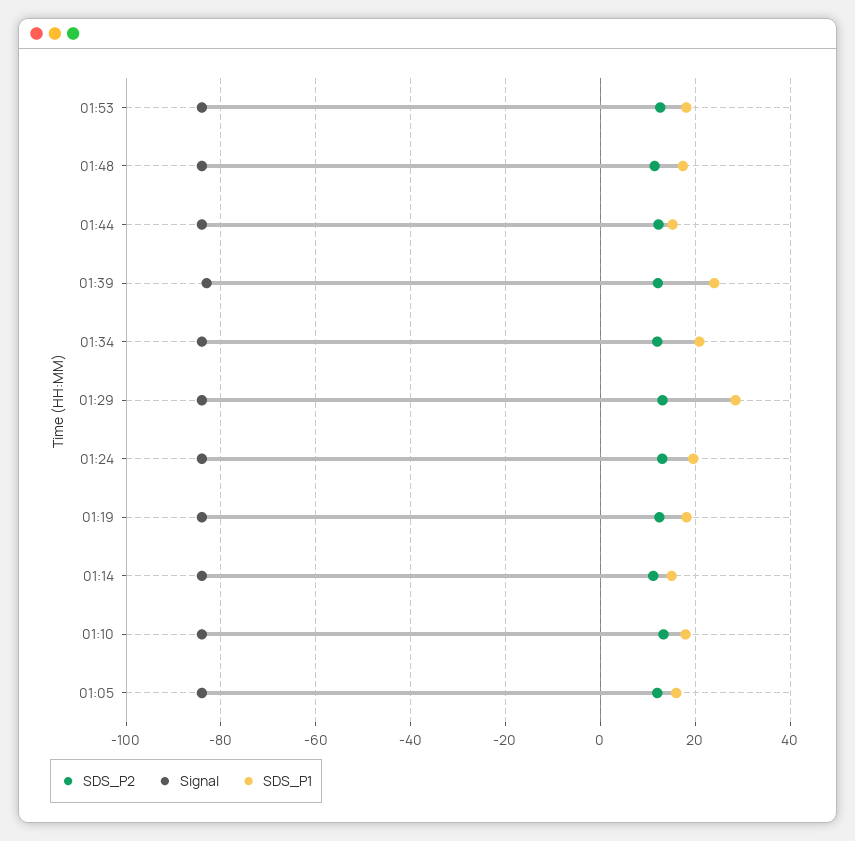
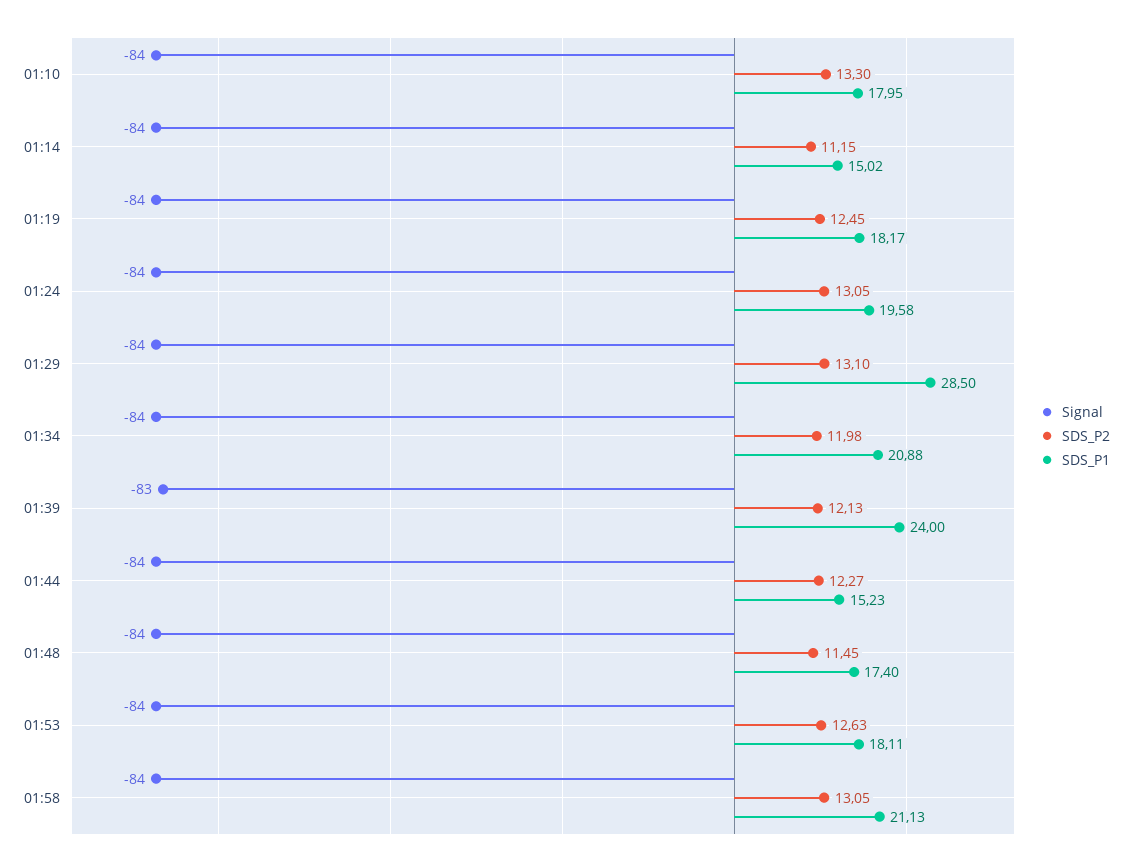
SDS_P2, 01:05: 12 -> none
Signal, 01:05: -84 -> none
SDS_P1, 01:05: 16 -> none
Signal, 01:58: none -> -84
SDS_P2, 01:58: none -> 13.05
SDS_P1, 01:58: none -> 21.13

